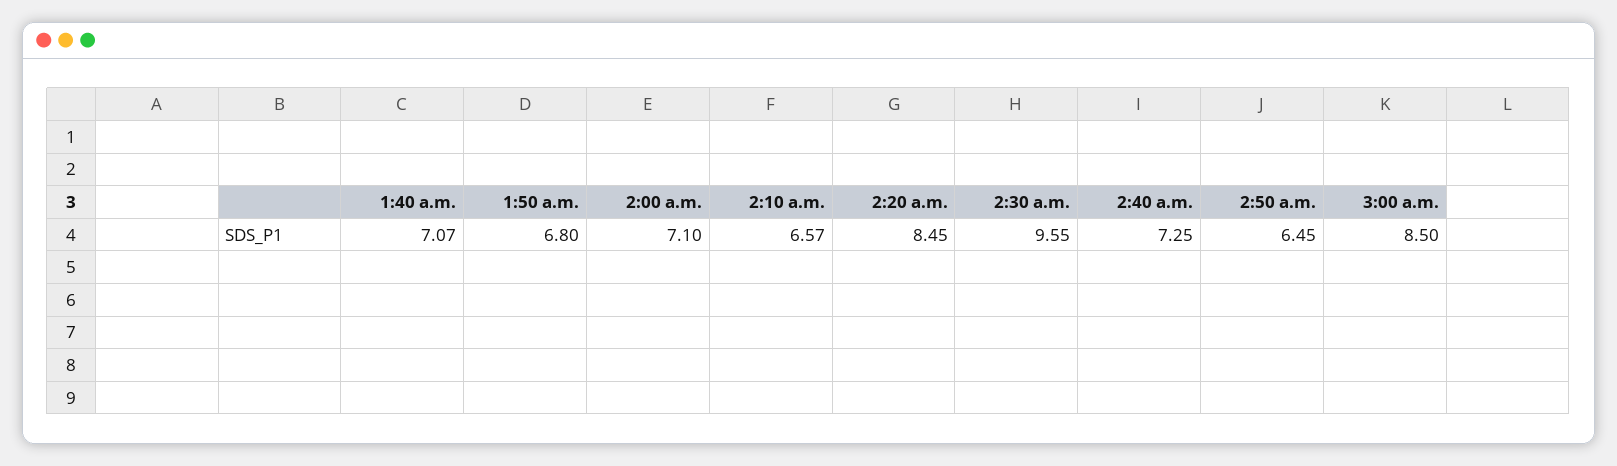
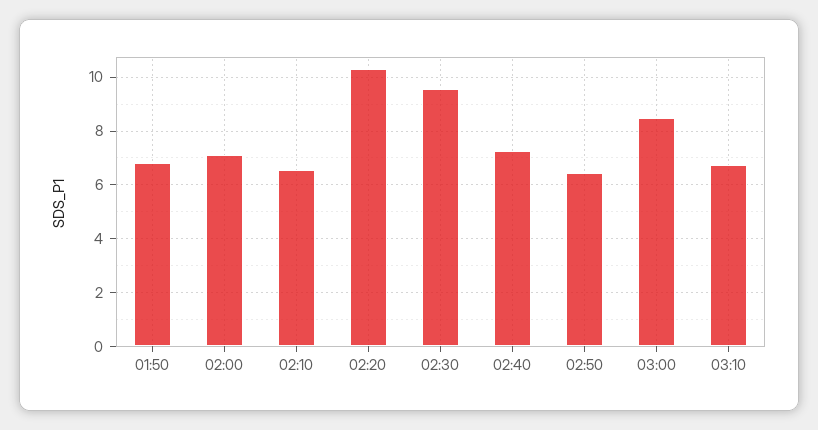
1:40 a.m.: 7.07 -> none
2:20 a.m.: 8.45 -> 10.25
03:10: none -> 6.75

